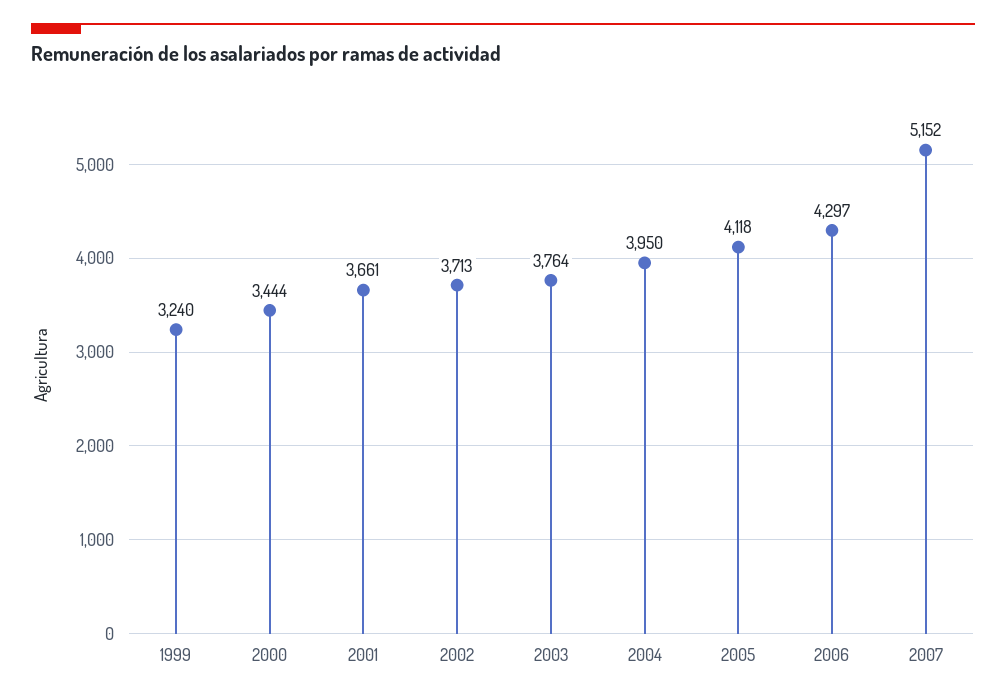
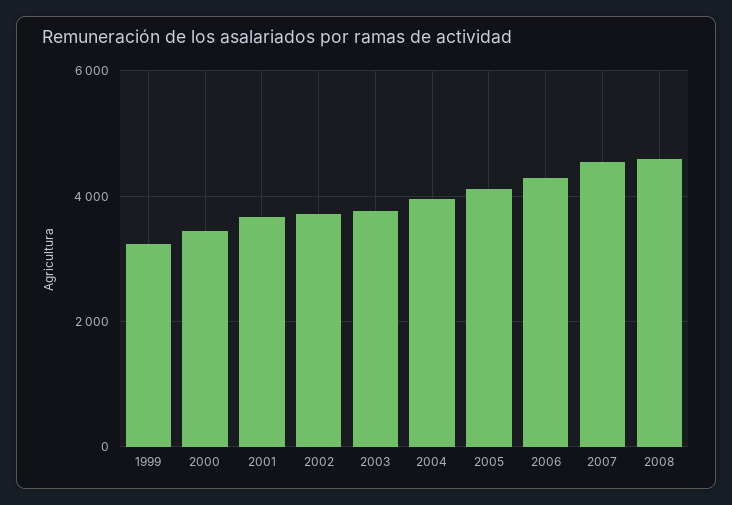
2007: 5152 -> 4600
2008: none -> 4600

